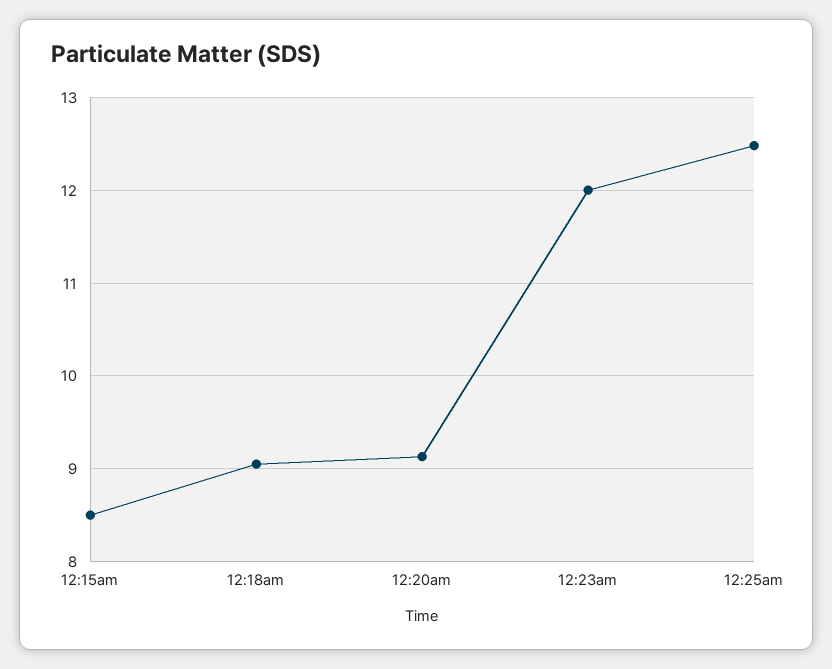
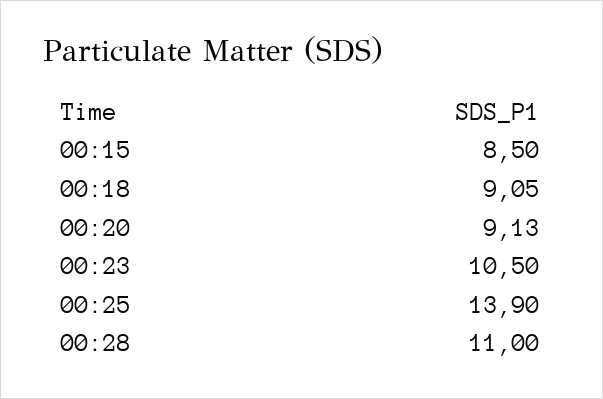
12:23am: 12 -> 10.5
12:25am: 12.5 -> 13.9
00:28: none -> 11

